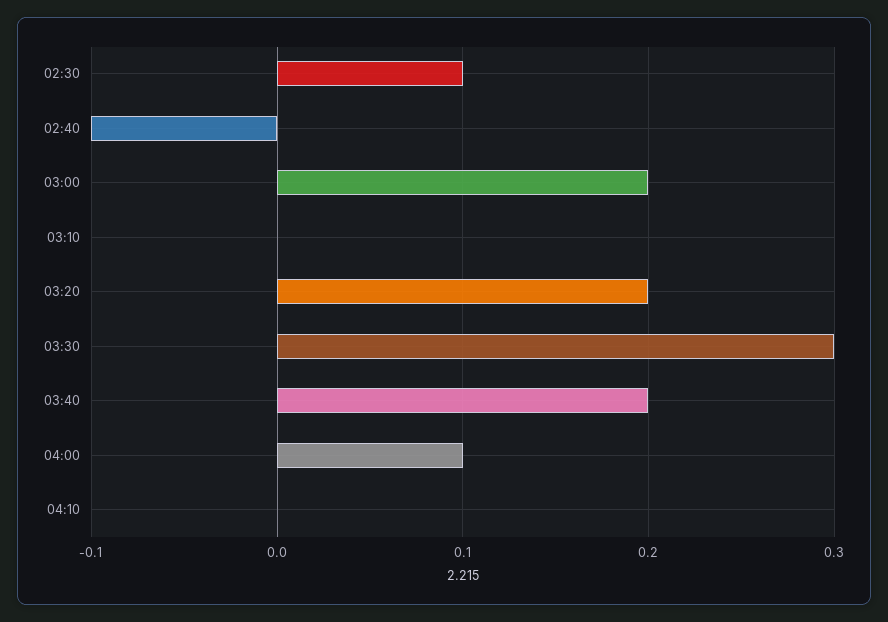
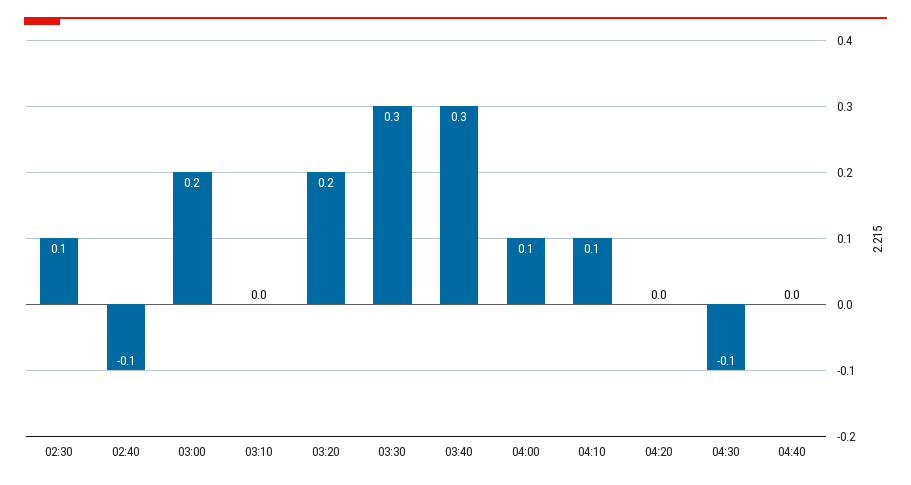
03:40: 0.2 -> 0.3
04:10: 0 -> 0.1
04:20: none -> 0
04:30: none -> -0.1
04:40: none -> 0

